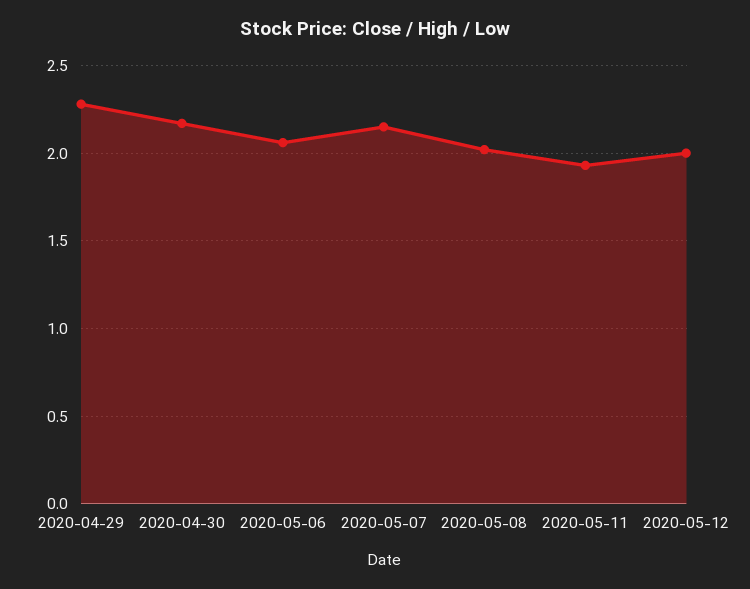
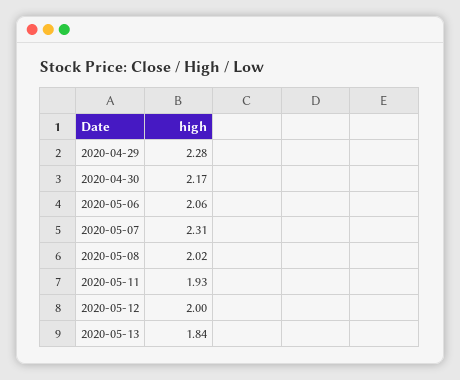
2020-05-07: 2.15 -> 2.31
2020-05-13: none -> 1.84

